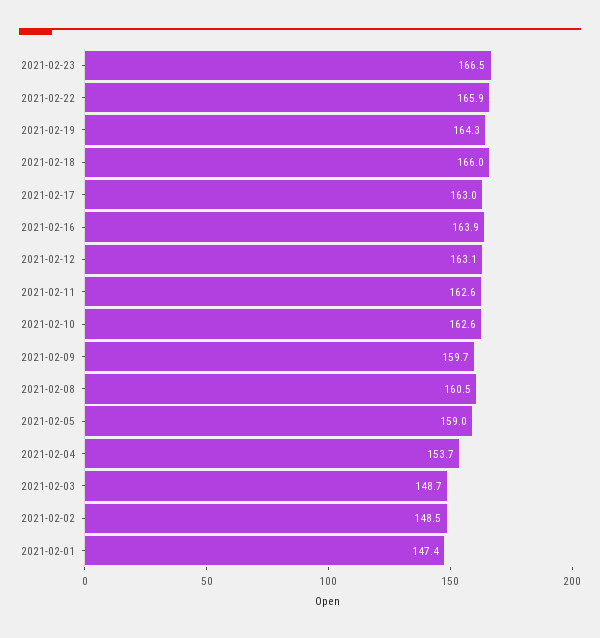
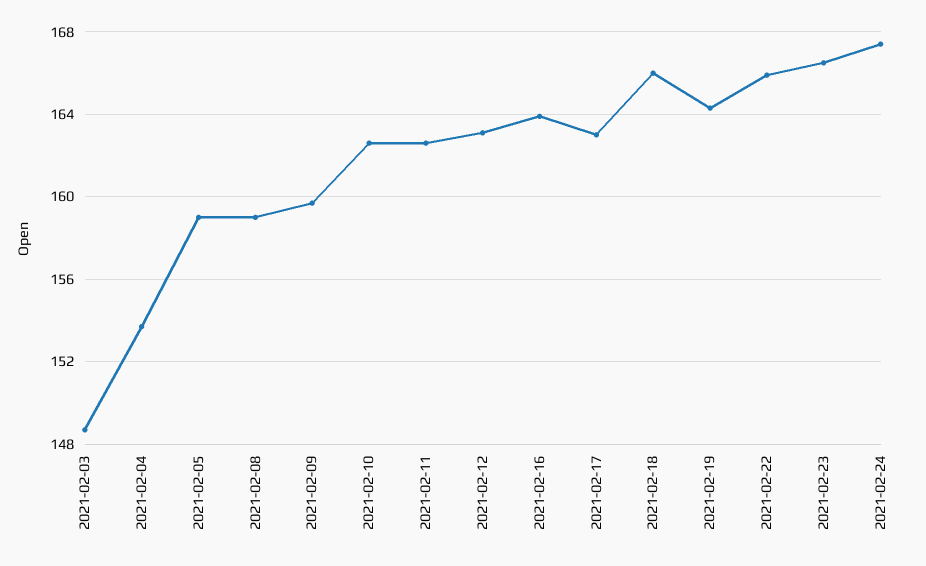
2021-02-08: 160.5 -> 159
2021-02-02: 148.5 -> none
2021-02-01: 147.4 -> none
2021-02-24: none -> 167.5

